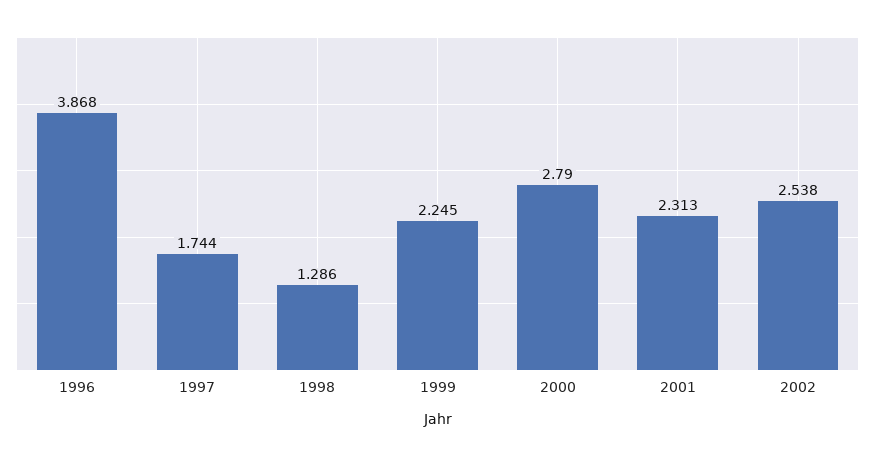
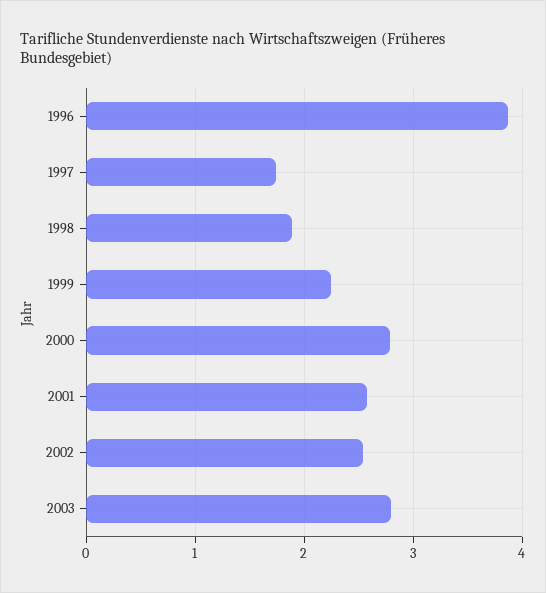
1998: 1.286 -> 1.9
2001: 2.313 -> 2.6
2003: none -> 2.8

